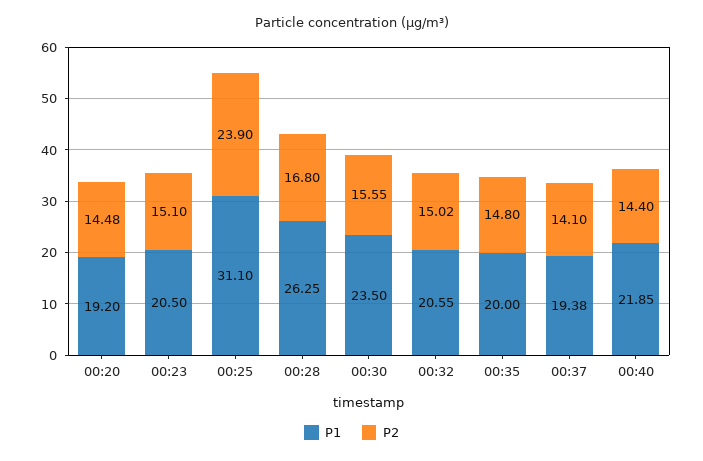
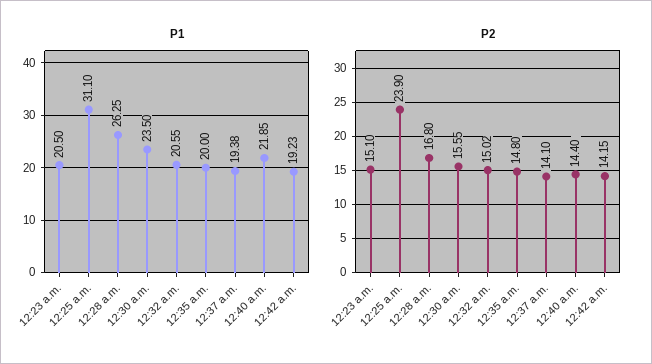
P1, 00:20: 19.2 -> none
P2, 00:20: 14.48 -> none
P1, 12:42 a.m.: none -> 19.23
P2, 12:42 a.m.: none -> 14.15

